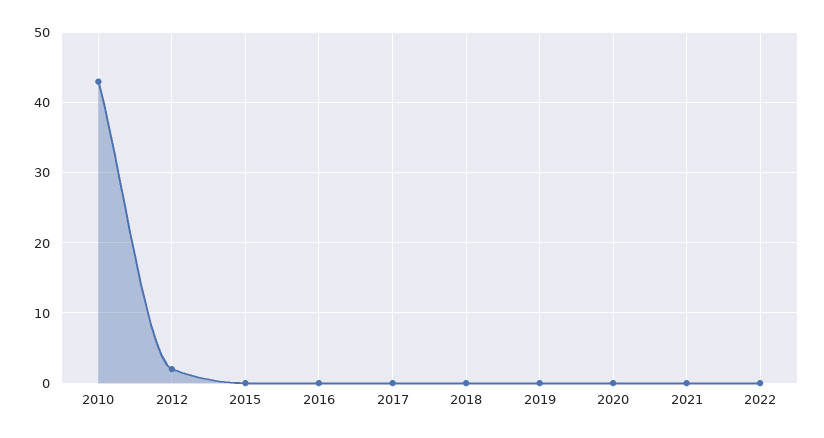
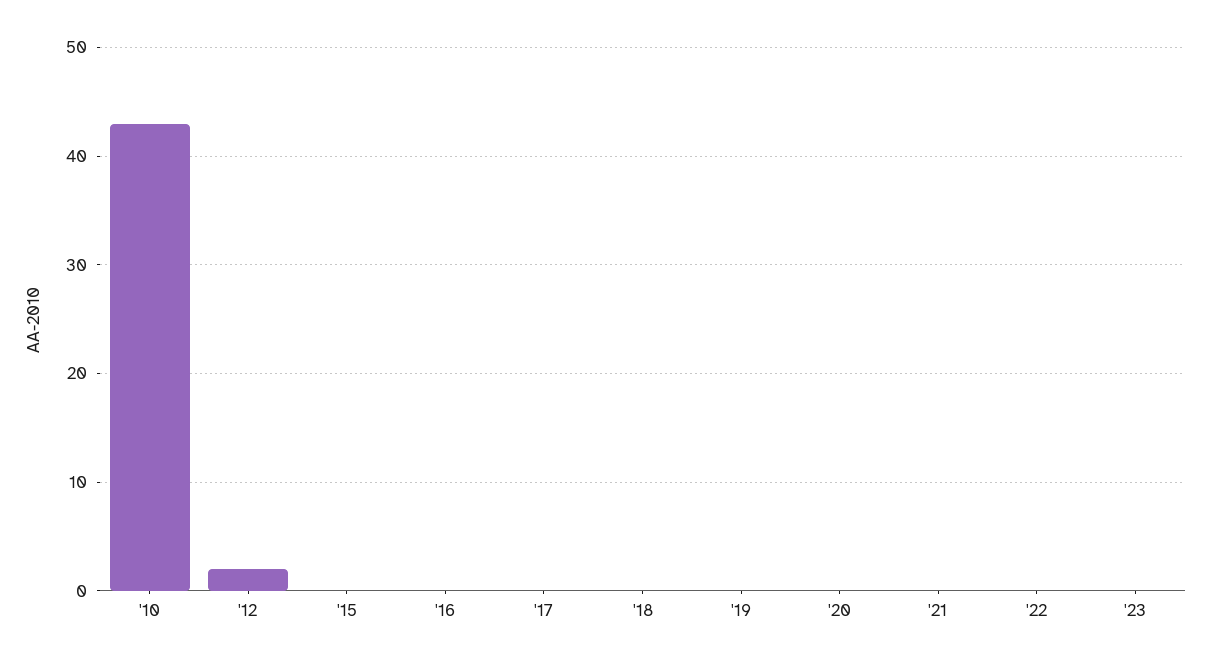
'23: none -> 0

